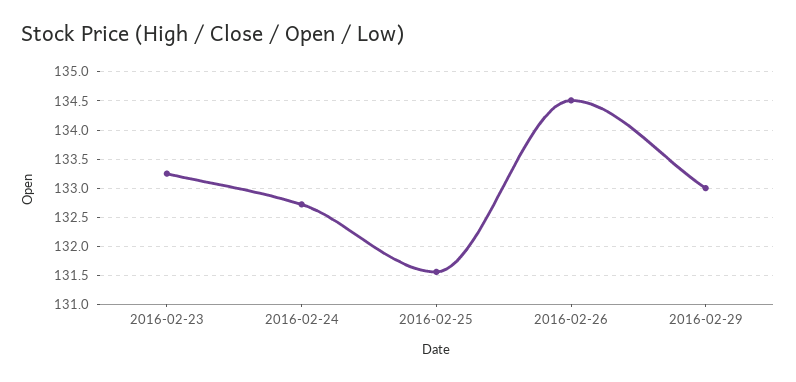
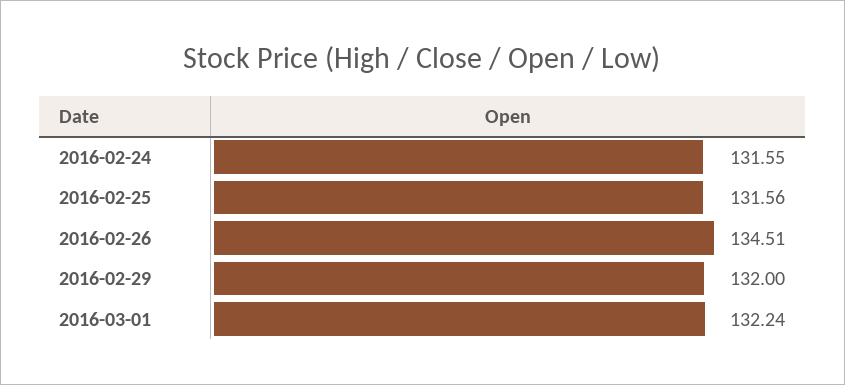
2016-02-23: 133.25 -> none
2016-02-24: 132.75 -> 131.55
2016-02-29: 133 -> 132
2016-03-01: none -> 132.24

